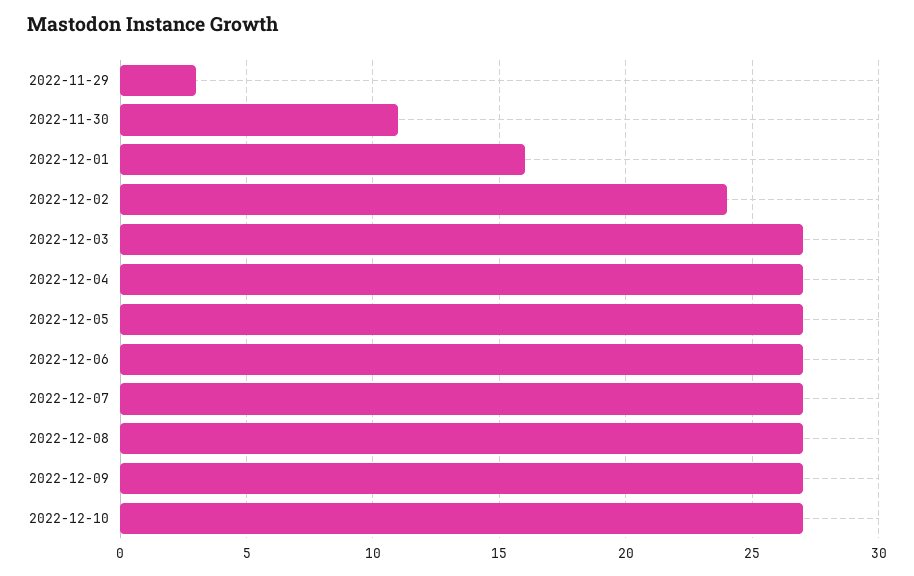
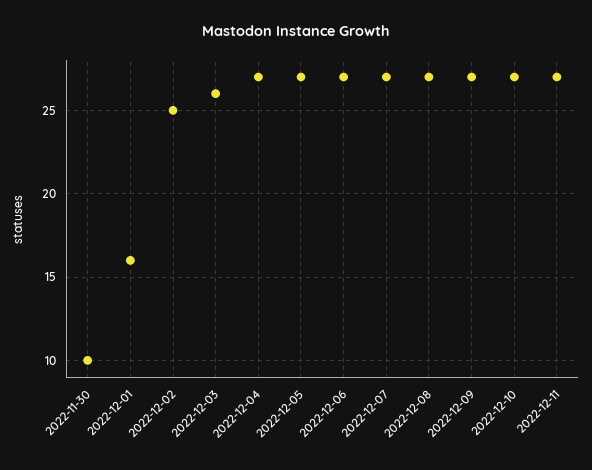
2022-11-29: 3 -> none
2022-11-30: 11 -> 10
2022-12-02: 24 -> 25
2022-12-03: 27 -> 26
2022-12-11: none -> 27

